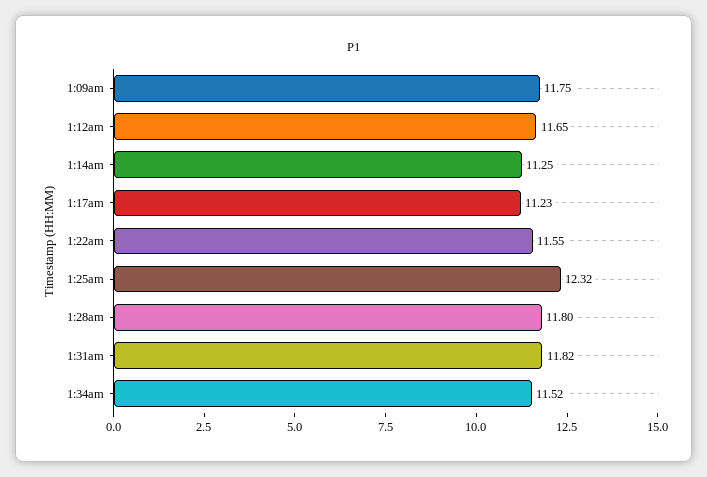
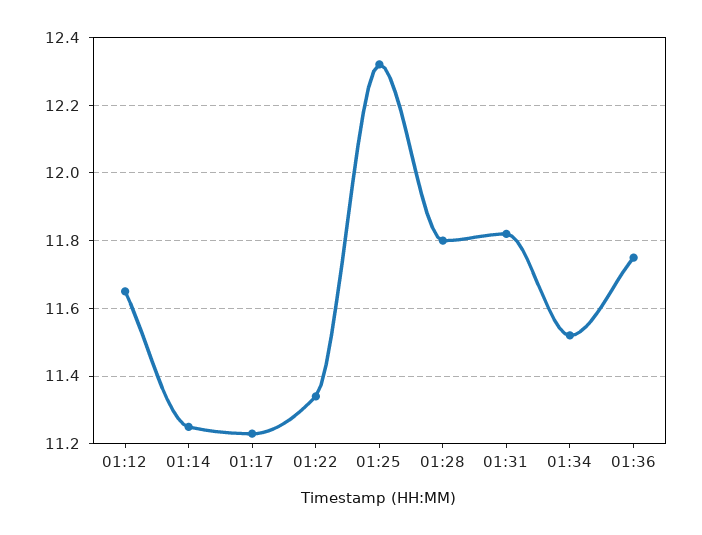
1:09am: 11.75 -> none
1:22am: 11.55 -> 11.35
01:36: none -> 11.75

